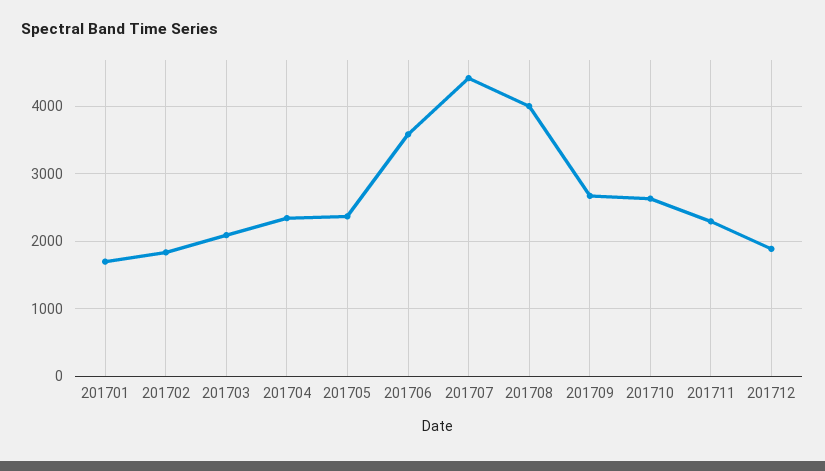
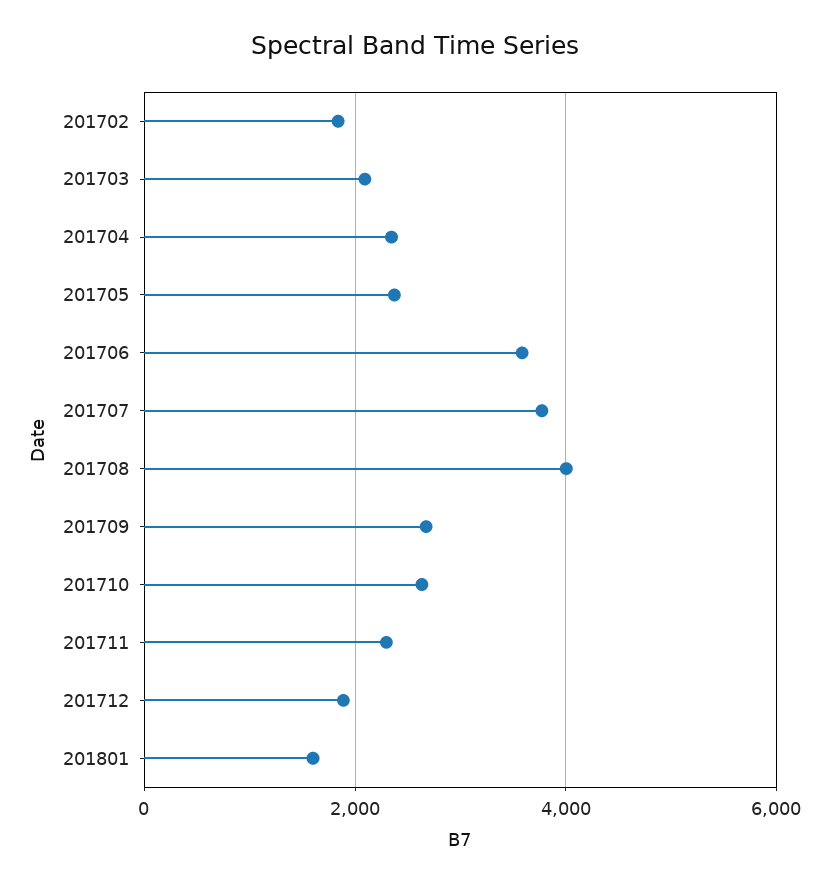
201701: 1700 -> none
201707: 4400 -> 3800
201801: none -> 1600

